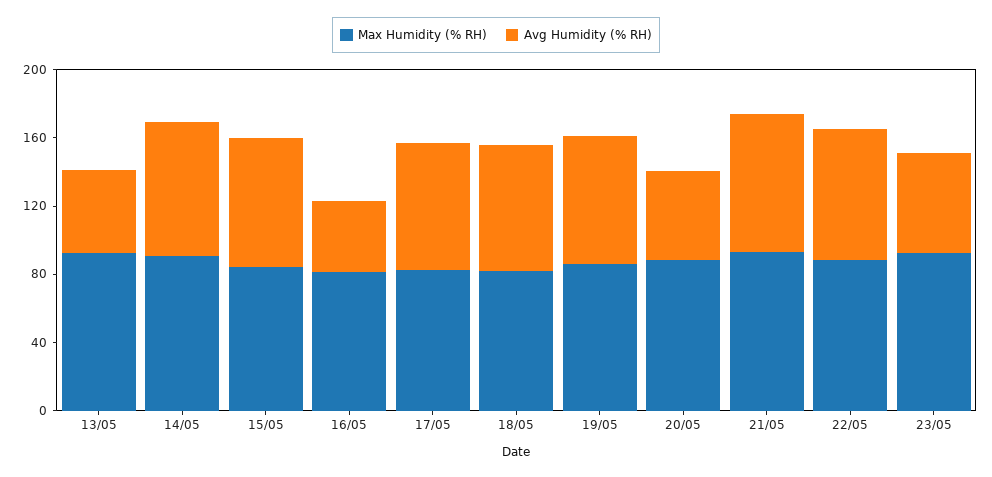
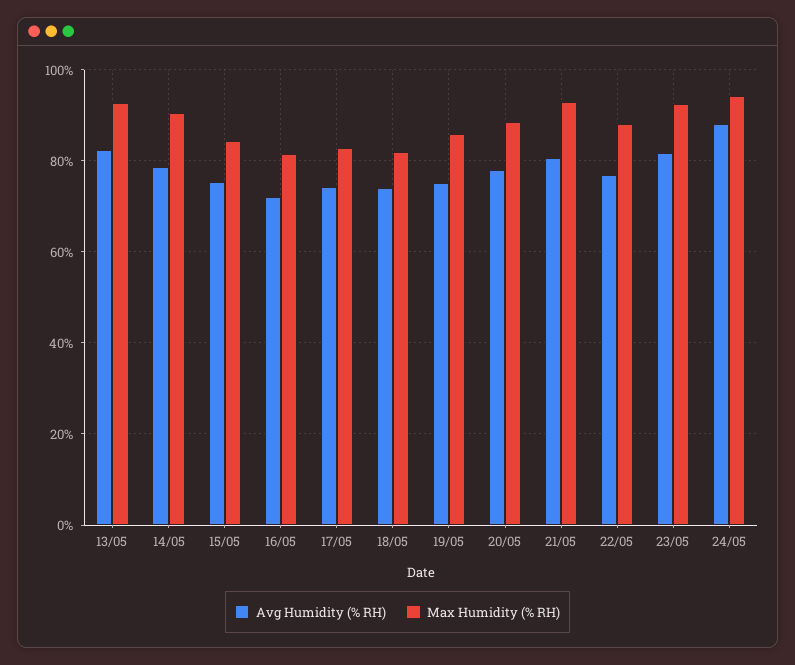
Avg Humidity (% RH), 13/05: 50 -> 82
Avg Humidity (% RH), 16/05: 40 -> 72
Avg Humidity (% RH), 20/05: 50 -> 78
Avg Humidity (% RH), 23/05: 60 -> 82
Avg Humidity (% RH), 24/05: none -> 88
Max Humidity (% RH), 24/05: none -> 94

